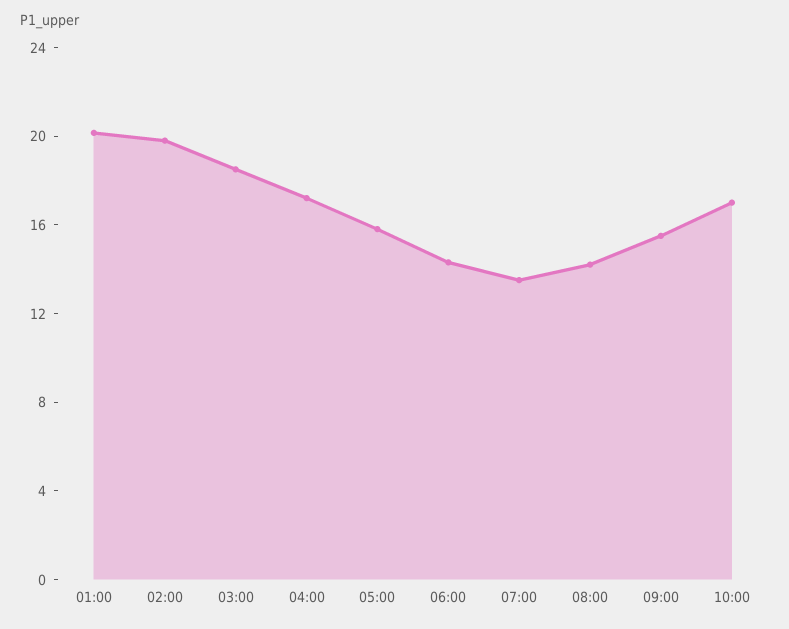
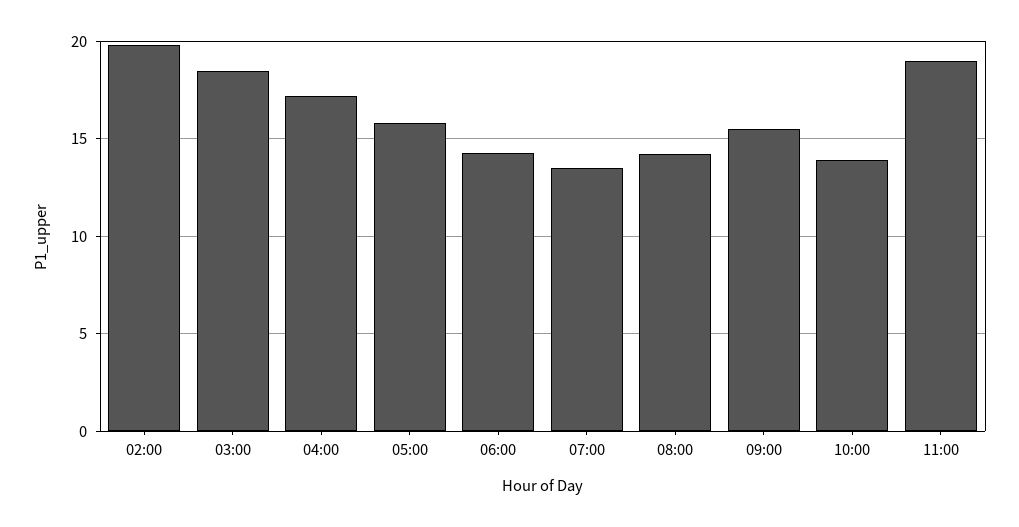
01:00: 20 -> none
10:00: 17 -> 14
11:00: none -> 19

